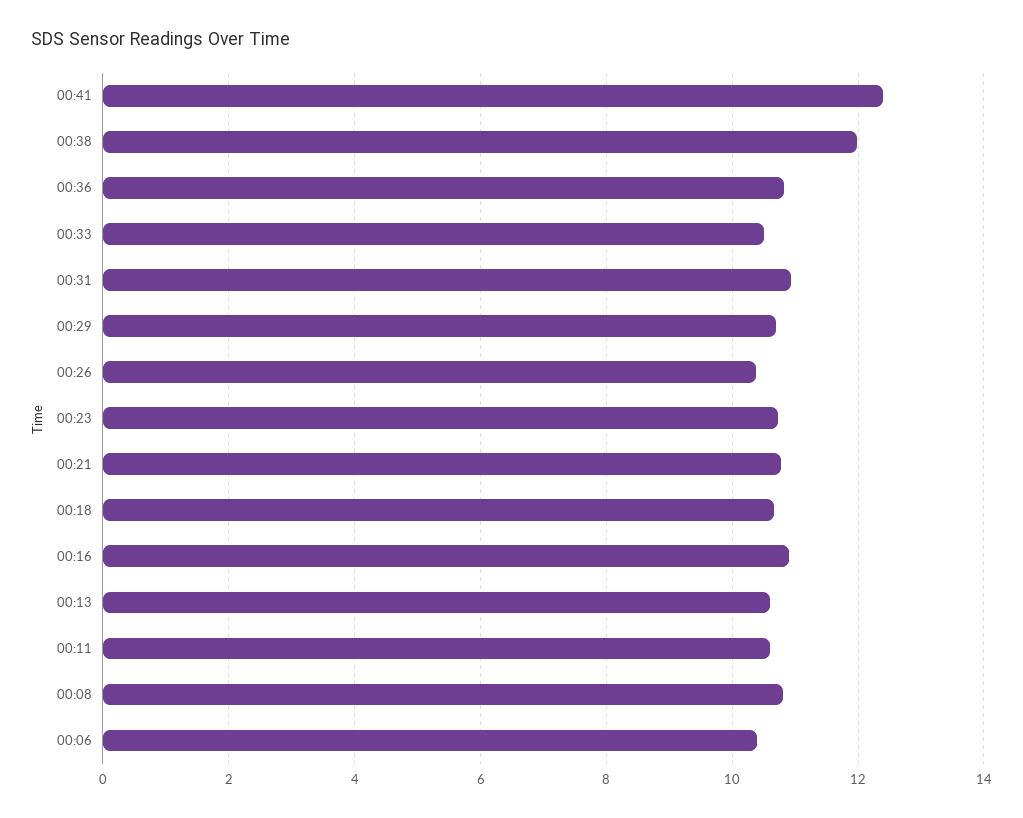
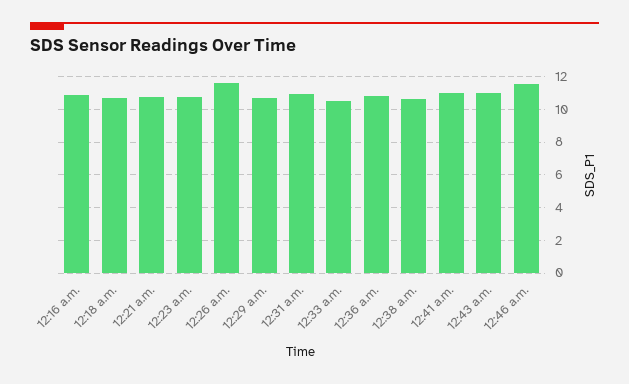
00:41: 12.4 -> 11
00:38: 12 -> 10.5
00:26: 10.4 -> 11.5
00:13: 10.6 -> none
00:11: 10.6 -> none
00:08: 10.8 -> none
00:06: 10.4 -> none
12:43 a.m.: none -> 11
12:46 a.m.: none -> 11.5

